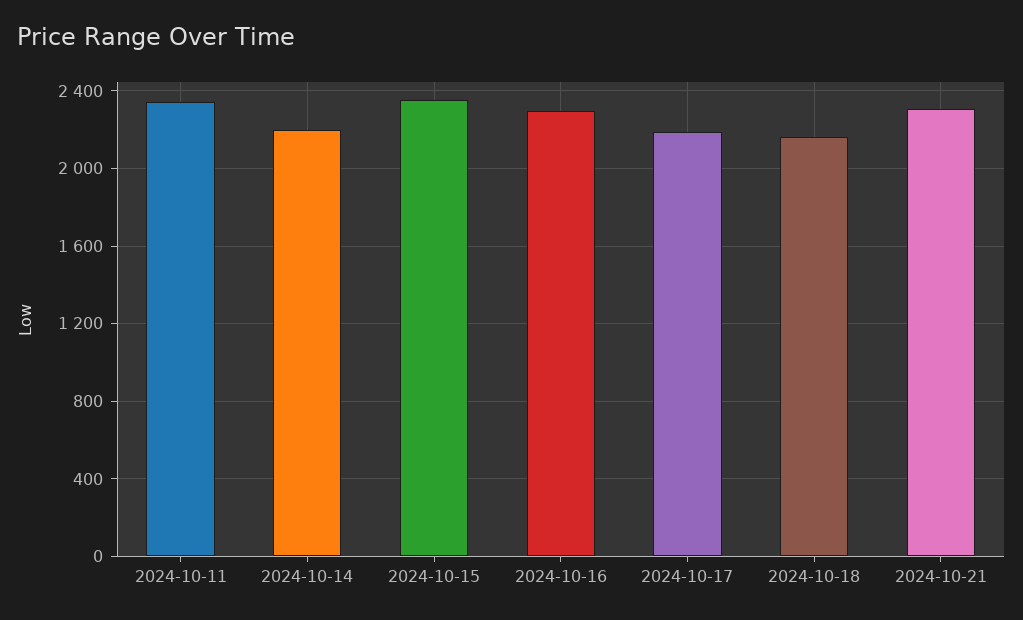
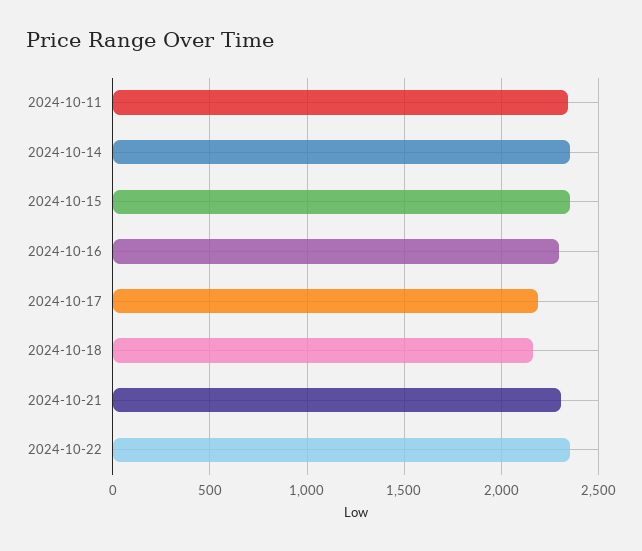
2024-10-14: 2200 -> 2350
2024-10-22: none -> 2350

